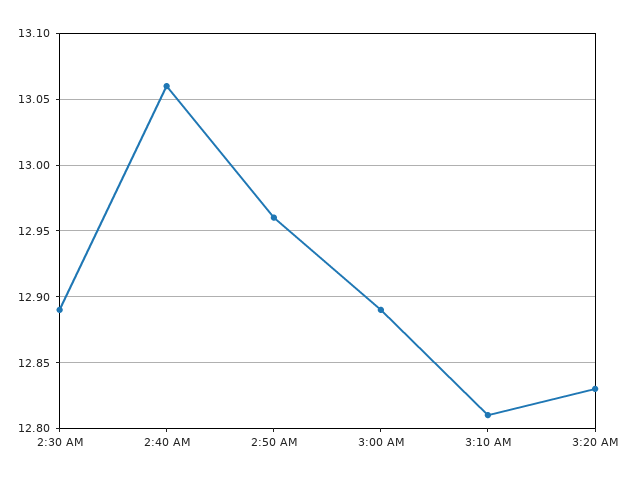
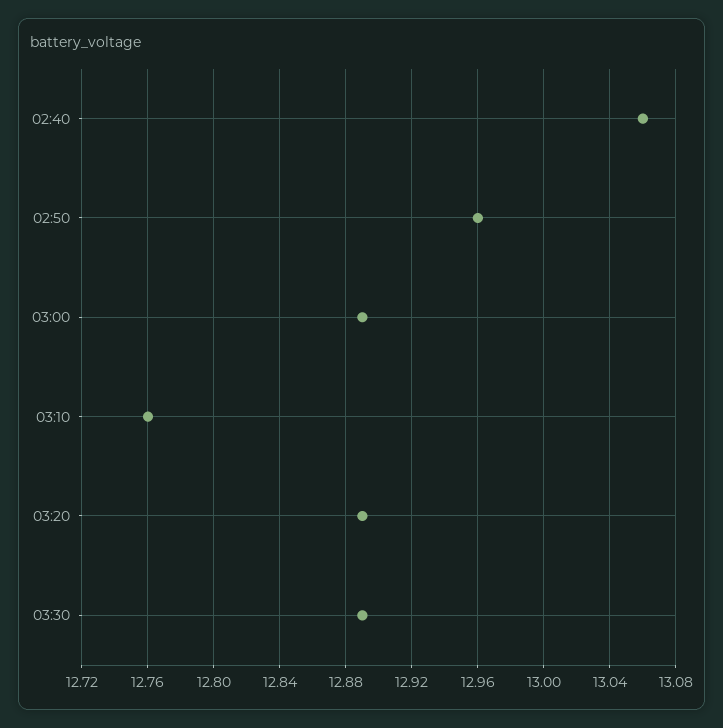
2:30 AM: 12.89 -> none
3:10 AM: 12.81 -> 12.76
3:20 AM: 12.83 -> 12.89
03:30: none -> 12.89

